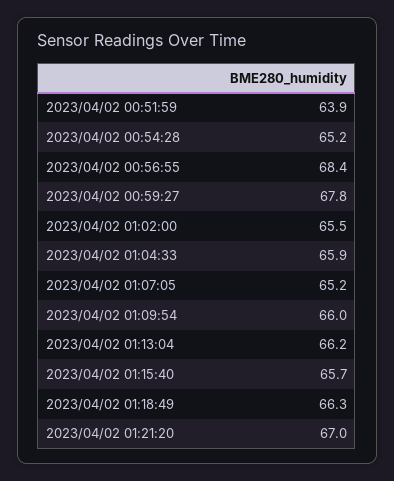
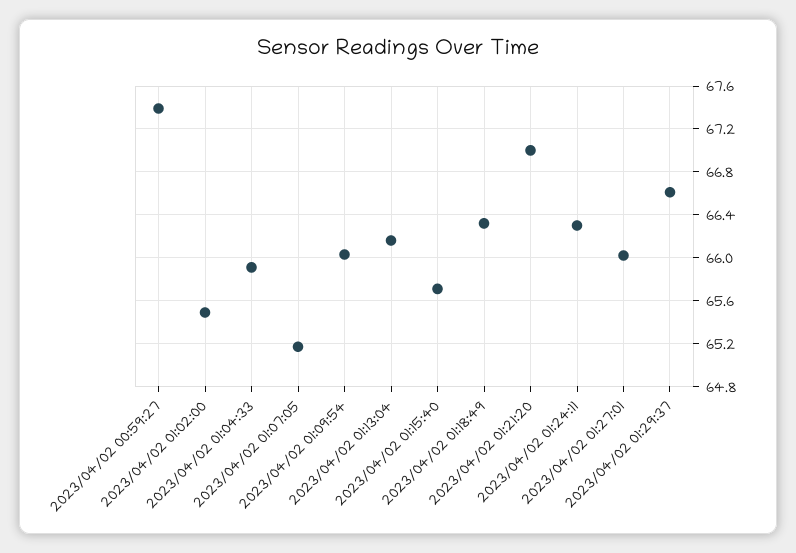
2023/04/02 00:51:59: 63.9 -> none
2023/04/02 00:54:28: 65.2 -> none
2023/04/02 00:56:55: 68.4 -> none
2023/04/02 00:59:27: 67.8 -> 67.4
2023/04/02 01:24:11: none -> 66.3
2023/04/02 01:27:01: none -> 66
2023/04/02 01:29:37: none -> 66.6

